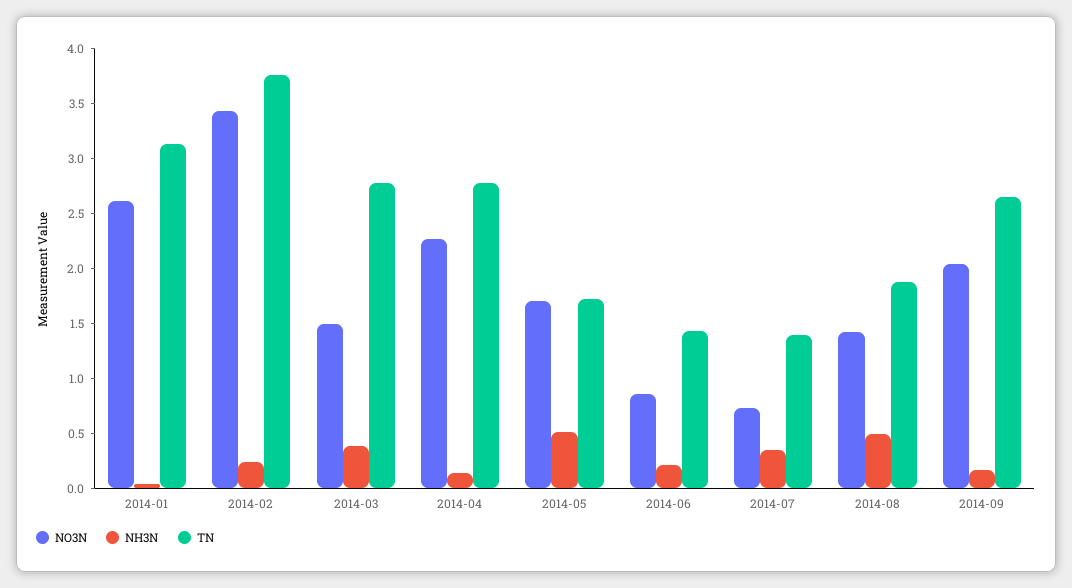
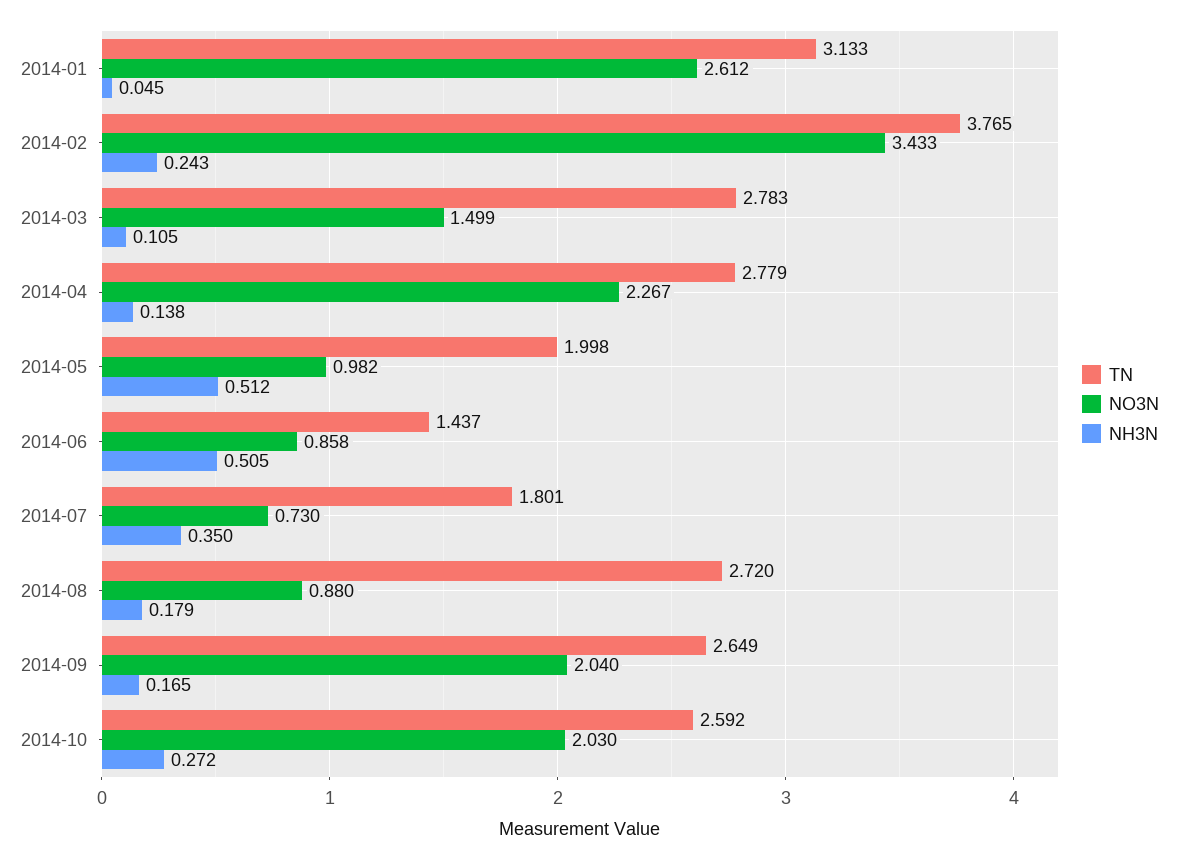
NH3N, 2014-03: 0.4 -> 0.105
NO3N, 2014-05: 1.7 -> 0.982
TN, 2014-05: 1.7 -> 1.998
NH3N, 2014-06: 0.2 -> 0.505
TN, 2014-07: 1.4 -> 1.801
NO3N, 2014-08: 1.4 -> 0.88
NH3N, 2014-08: 0.5 -> 0.179
TN, 2014-08: 1.9 -> 2.72
TN, 2014-10: none -> 2.592
NO3N, 2014-10: none -> 2.03
NH3N, 2014-10: none -> 0.272

